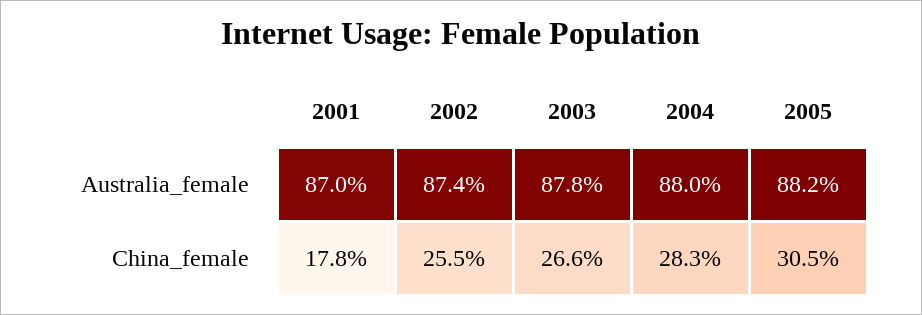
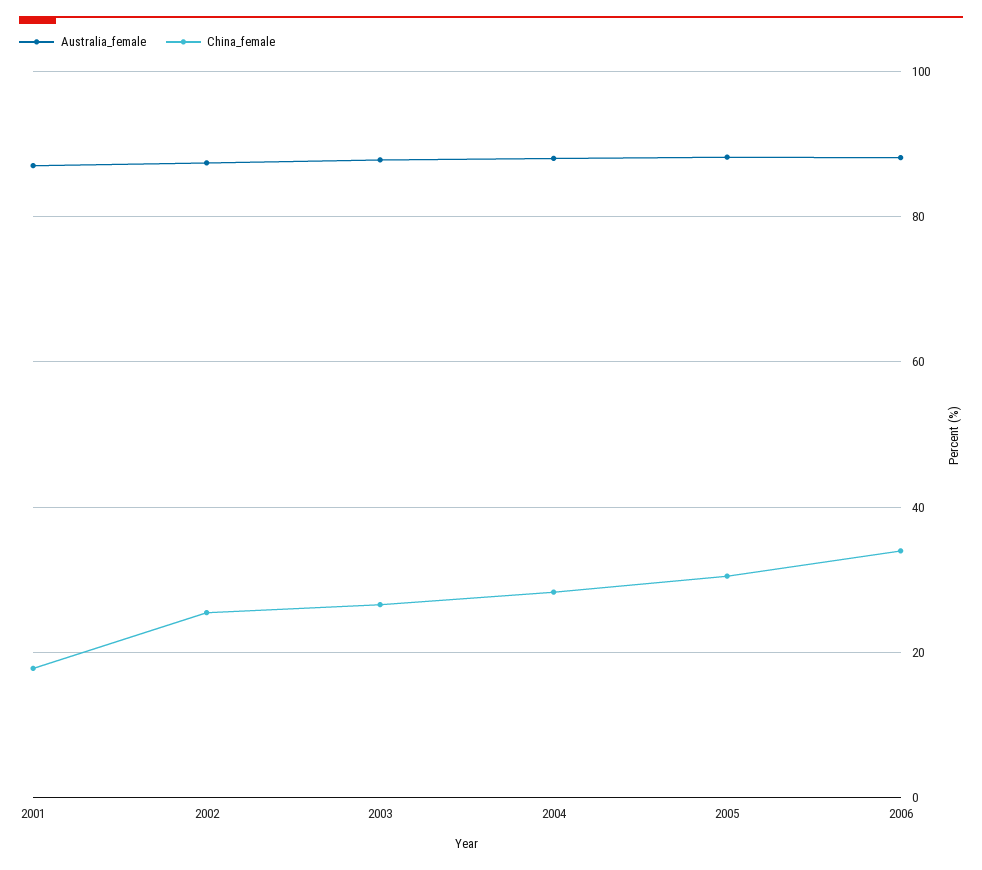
Australia_female, 2006: none -> 88
China_female, 2006: none -> 34

